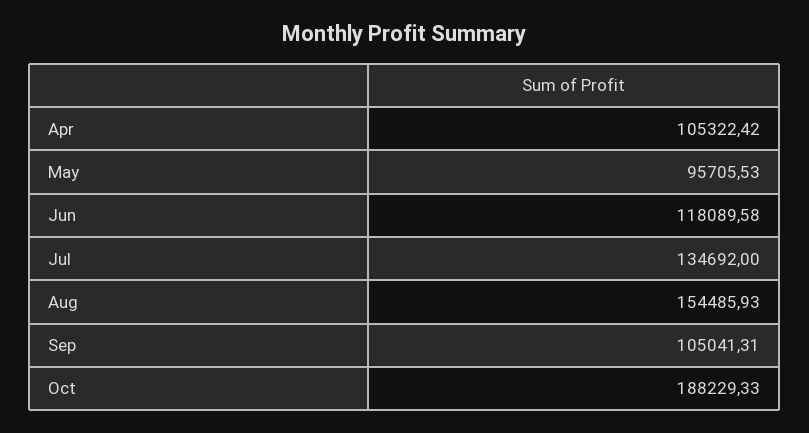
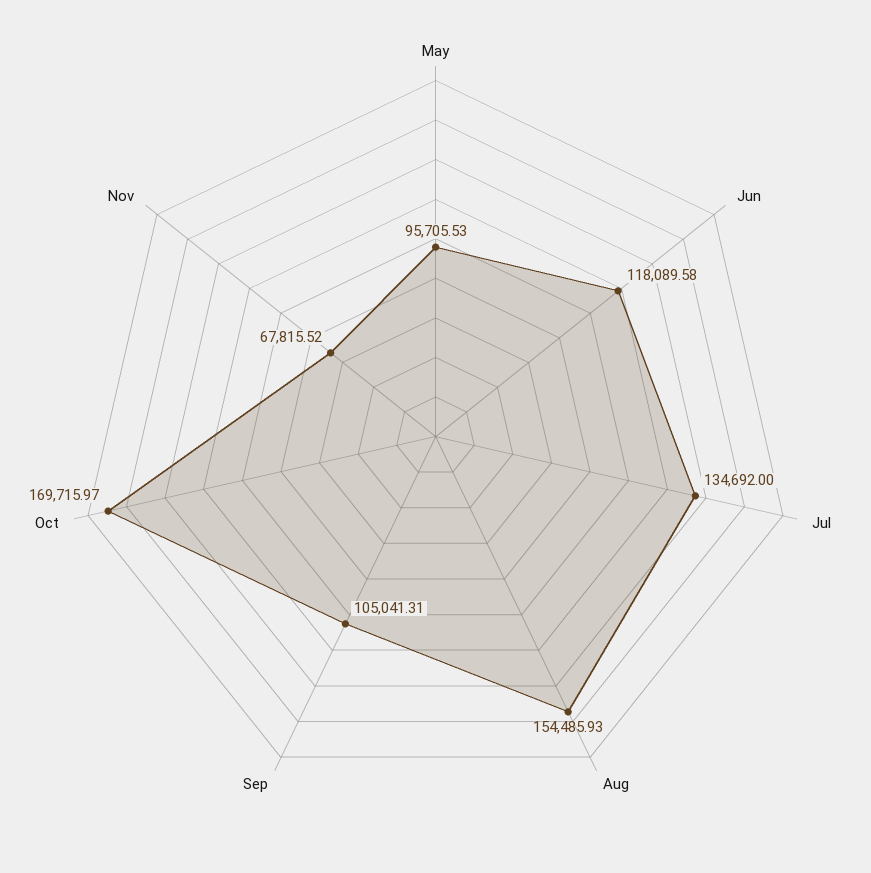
Apr: 105322.42 -> none
Oct: 188229.33 -> 169715.97
Nov: none -> 67815.52

